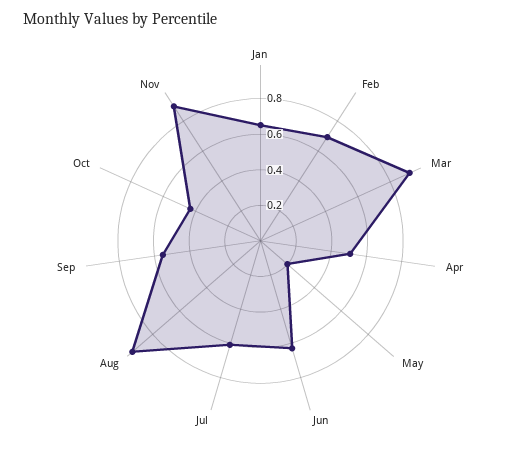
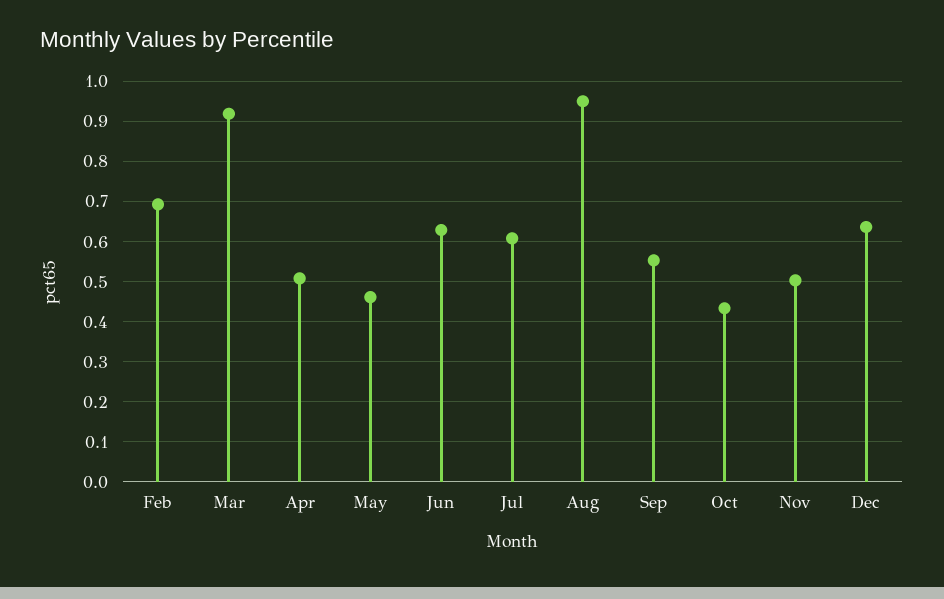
Jan: 0.65 -> none
May: 0.2 -> 0.46
Nov: 0.9 -> 0.5
Dec: none -> 0.64

